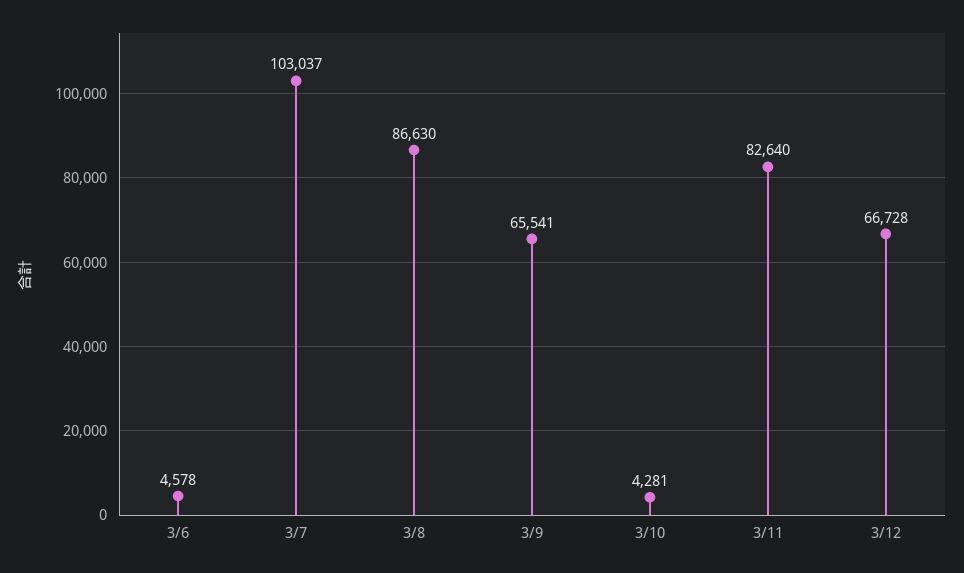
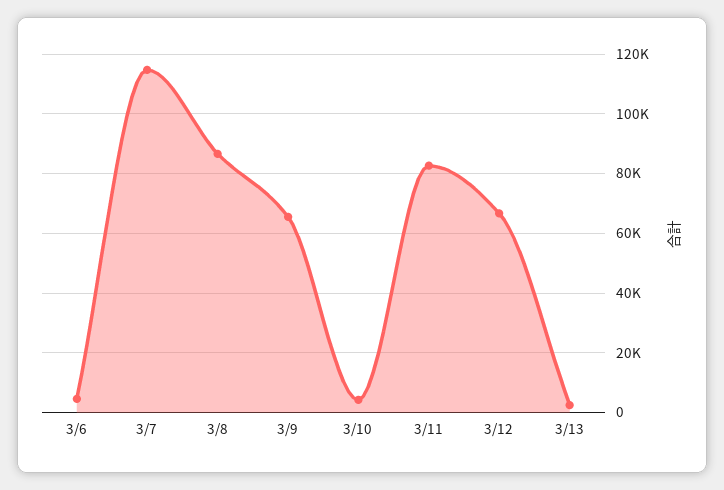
3/7: 103037 -> 115000
3/13: none -> 2500

